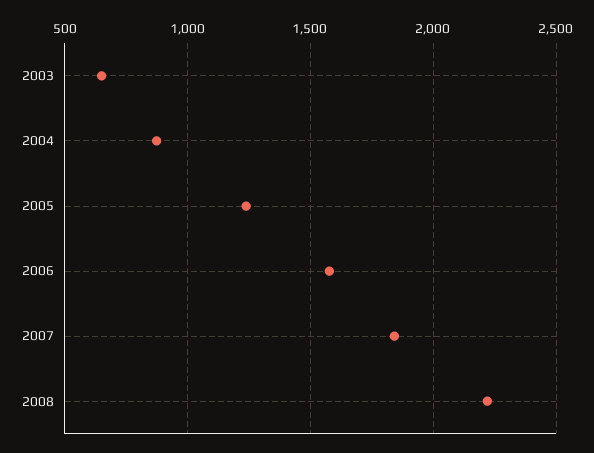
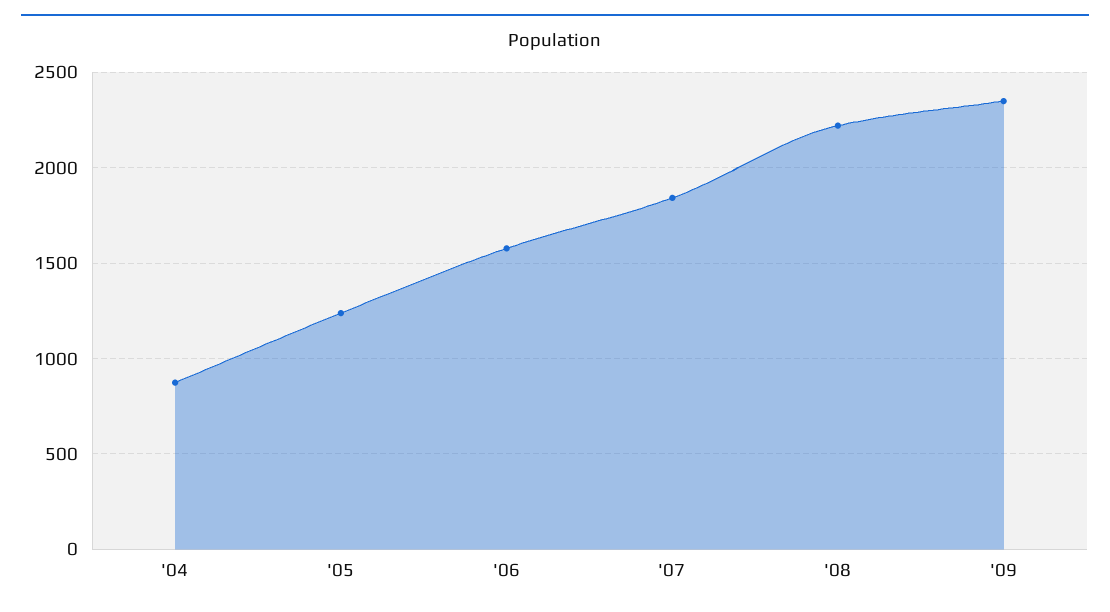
2003: 650 -> none
'09: none -> 2350

